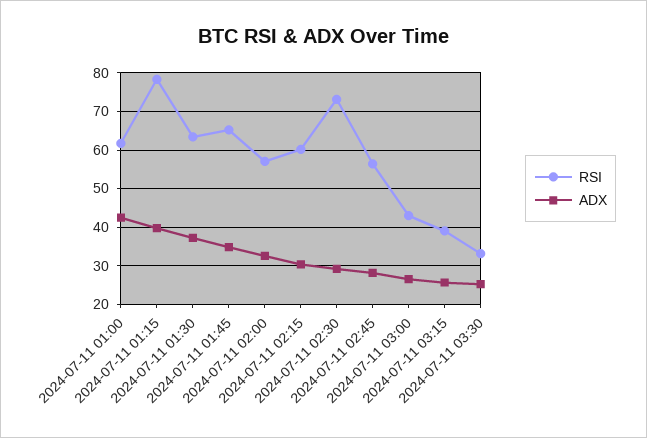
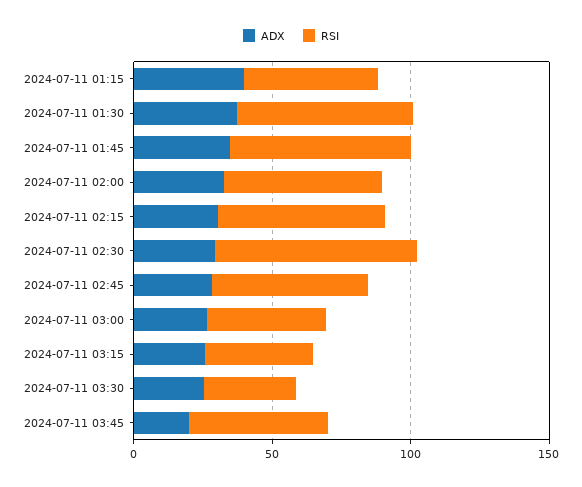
RSI, 2024-07-11 01:00: 62 -> none
ADX, 2024-07-11 01:00: 42 -> none
RSI, 2024-07-11 01:15: 78 -> 50
ADX, 2024-07-11 03:45: none -> 20
RSI, 2024-07-11 03:45: none -> 50

